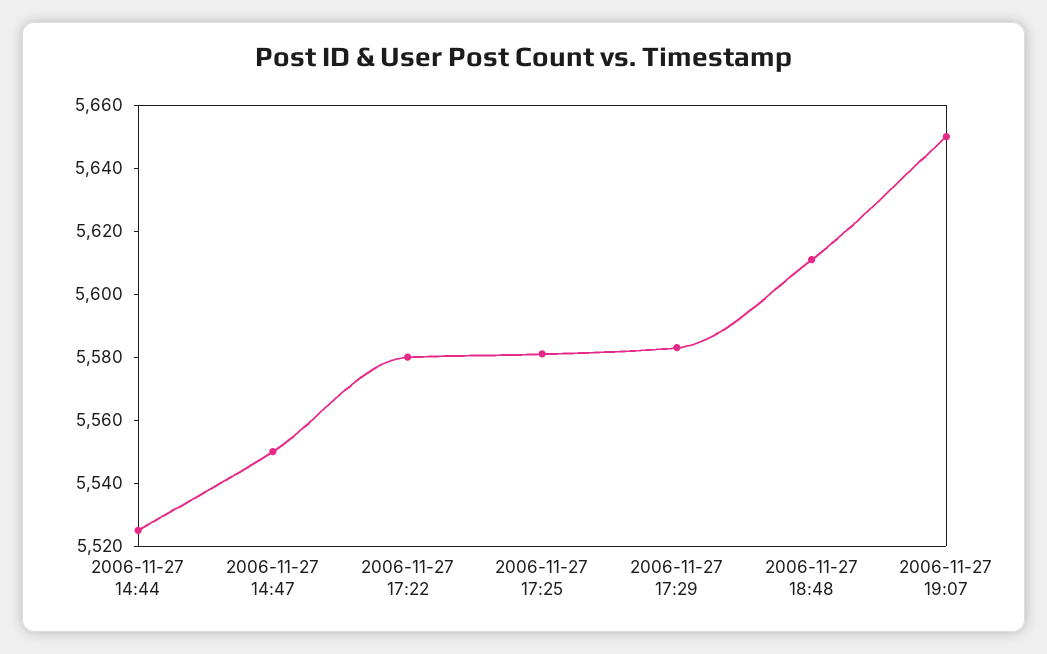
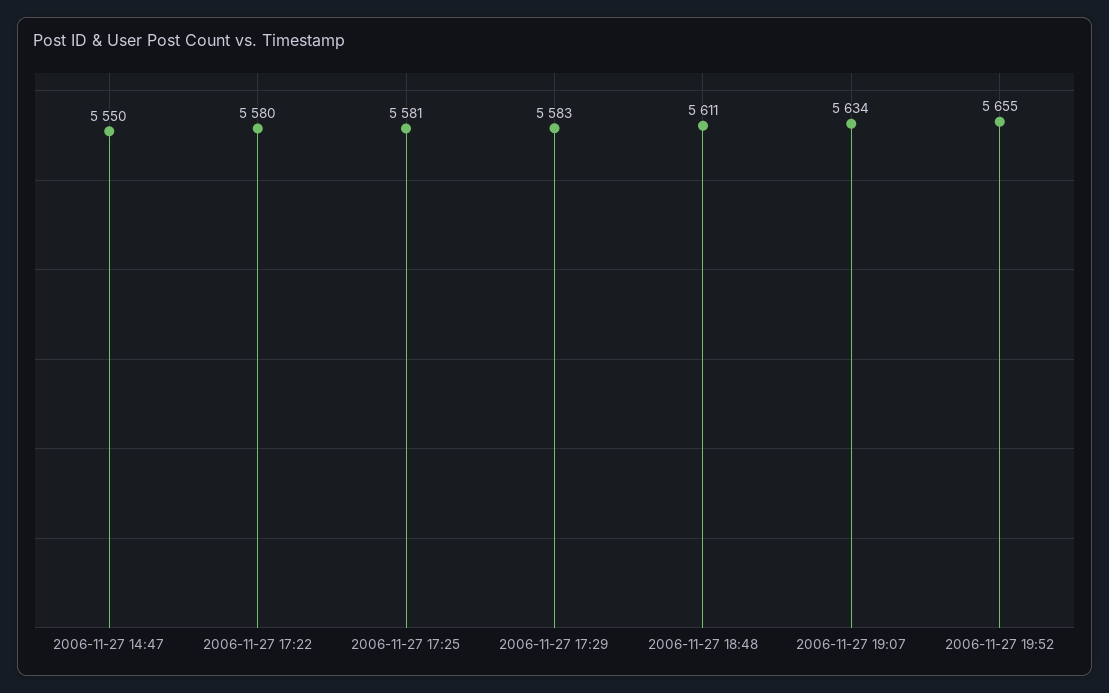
2006-11-27 14:44: 5525 -> none
2006-11-27 19:07: 5650 -> 5634
2006-11-27 19:52: none -> 5655

